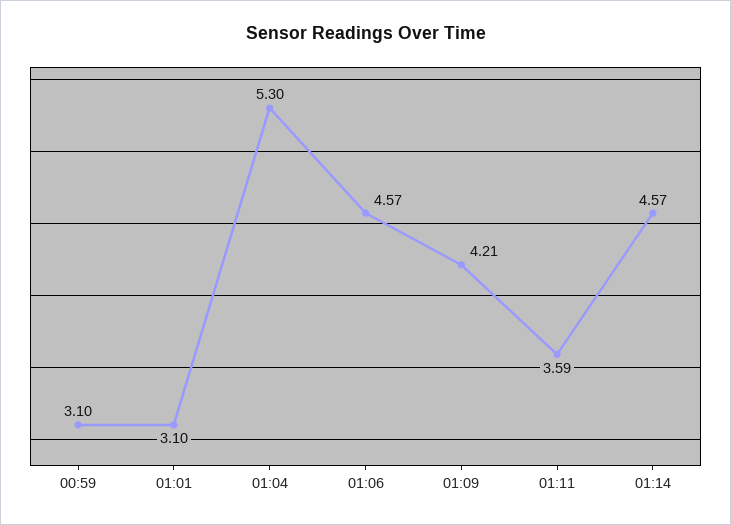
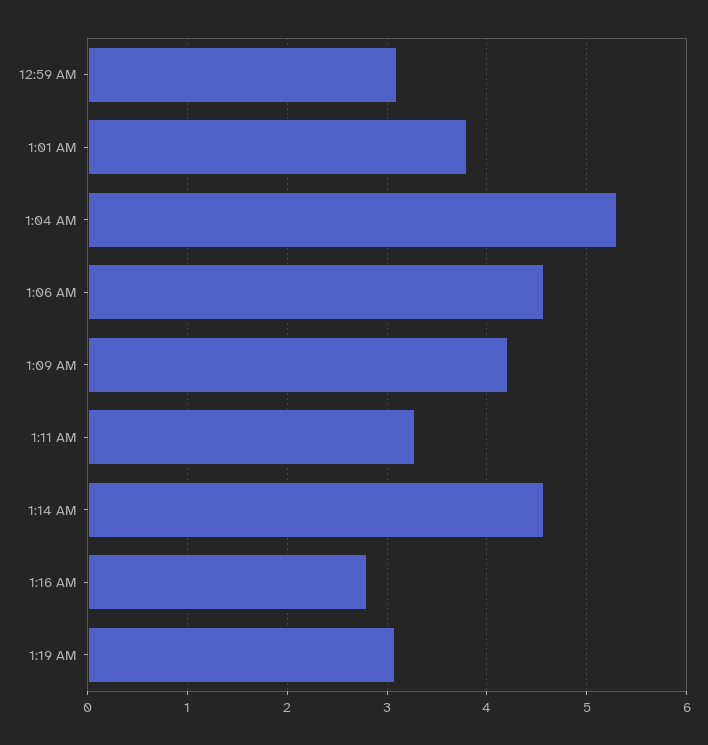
01:01: 3.1 -> 3.8
01:11: 3.59 -> 3.3
1:16 AM: none -> 2.8
1:19 AM: none -> 3.1

